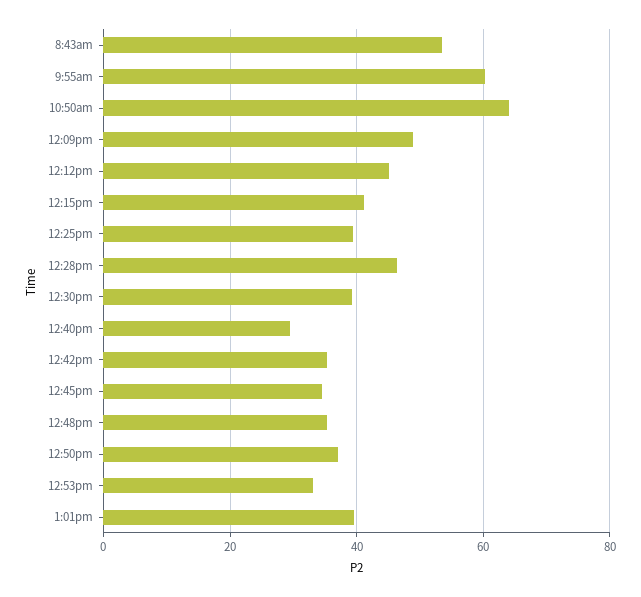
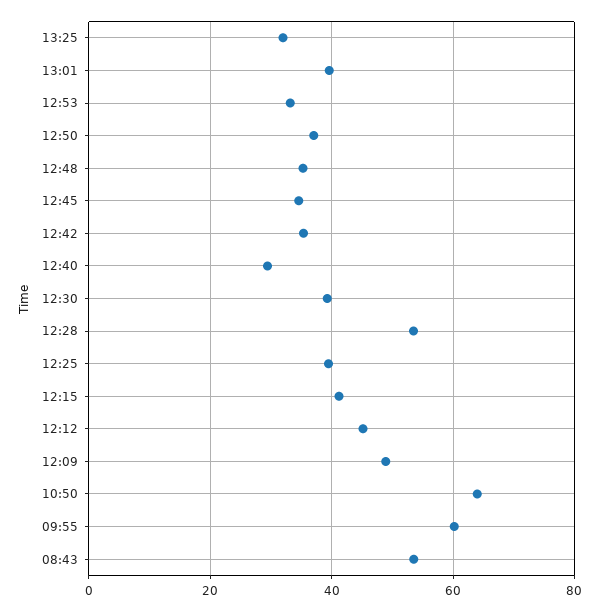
12:28pm: 46 -> 54
13:25: none -> 32

